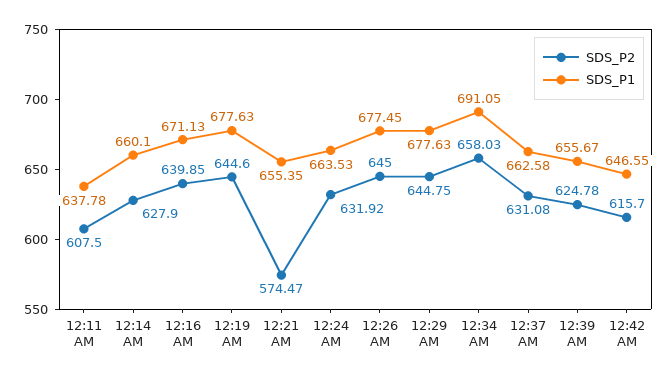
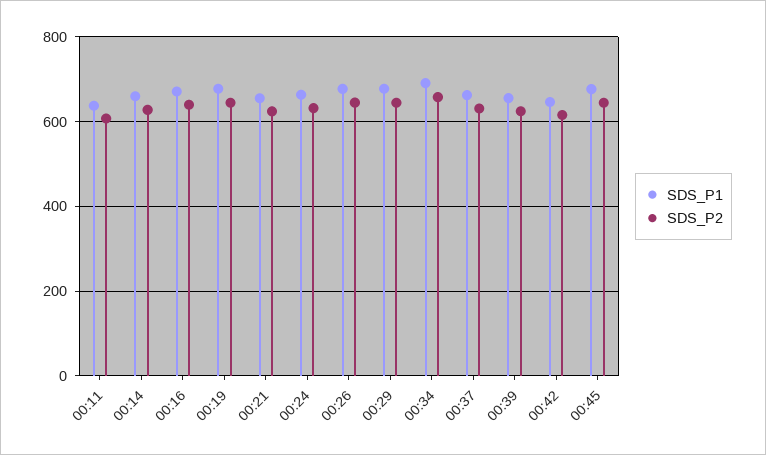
SDS_P2, 12:21 AM: 574.47 -> 620
SDS_P1, 00:45: none -> 680
SDS_P2, 00:45: none -> 640

